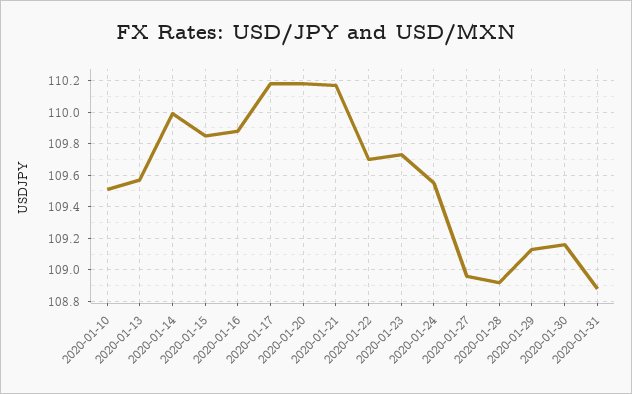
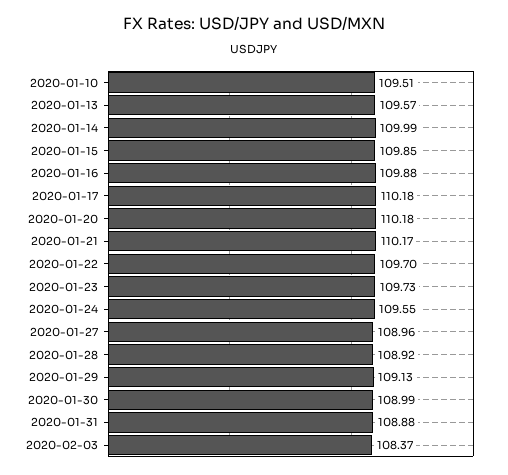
2020-01-30: 109.15 -> 108.99
2020-02-03: none -> 108.37

